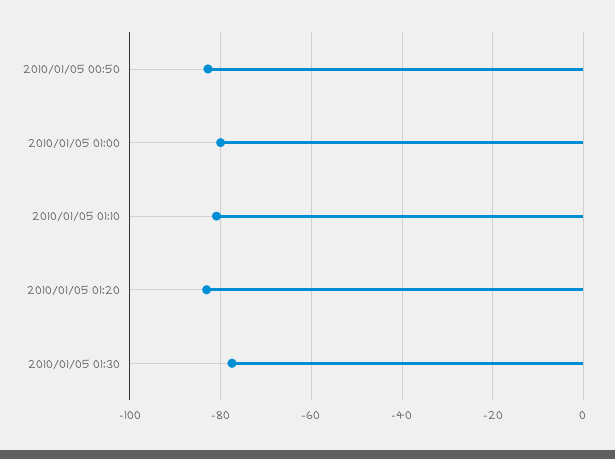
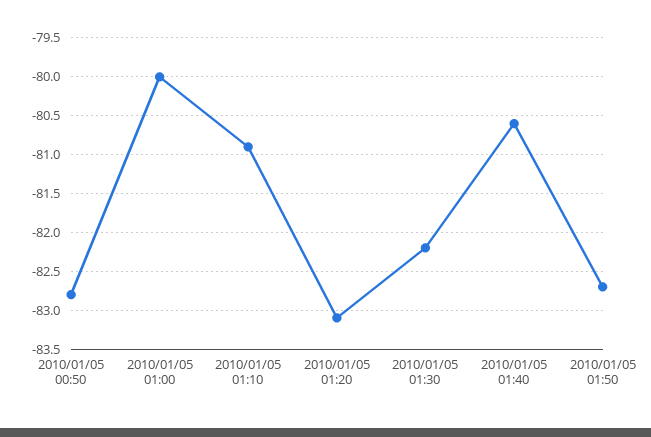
2010/01/05 01:30: -78 -> -82.2
2010/01/05 01:40: none -> -80.6
2010/01/05 01:50: none -> -82.7

